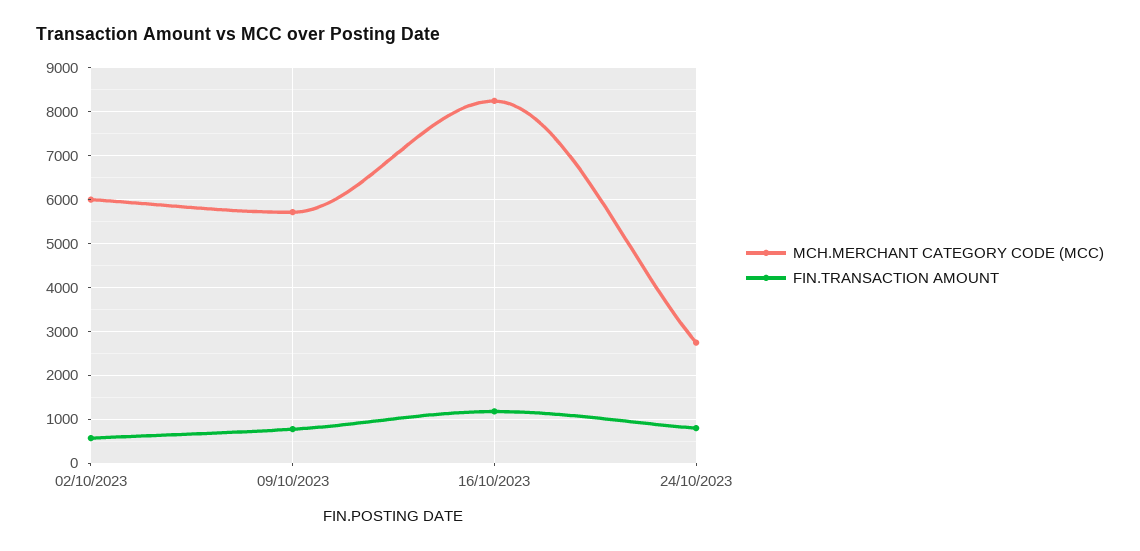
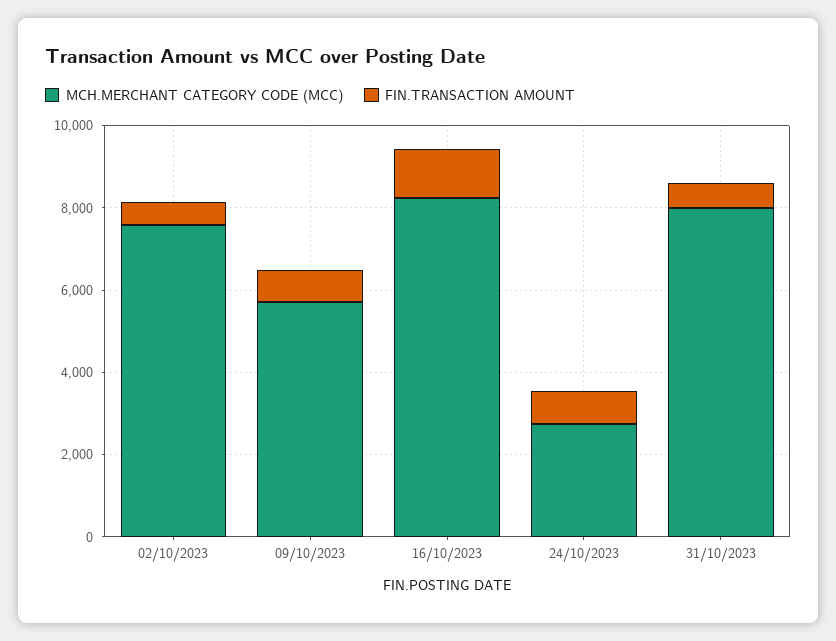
MCH.MERCHANT CATEGORY CODE (MCC), 02/10/2023: 6000 -> 7500
MCH.MERCHANT CATEGORY CODE (MCC), 31/10/2023: none -> 8000
FIN.TRANSACTION AMOUNT, 31/10/2023: none -> 500

